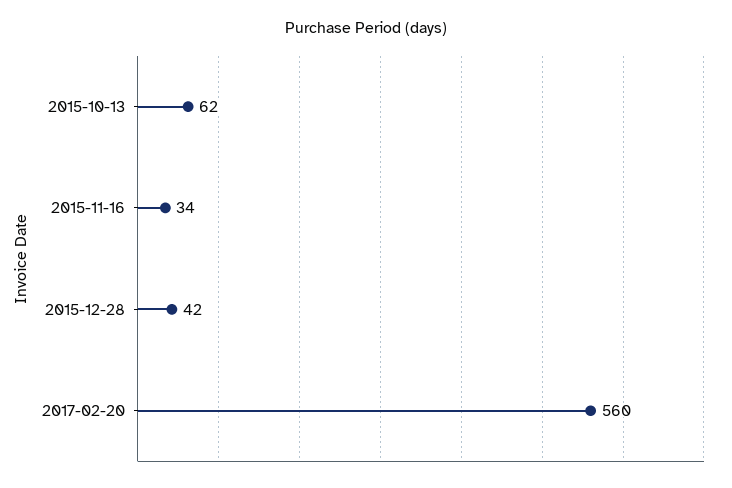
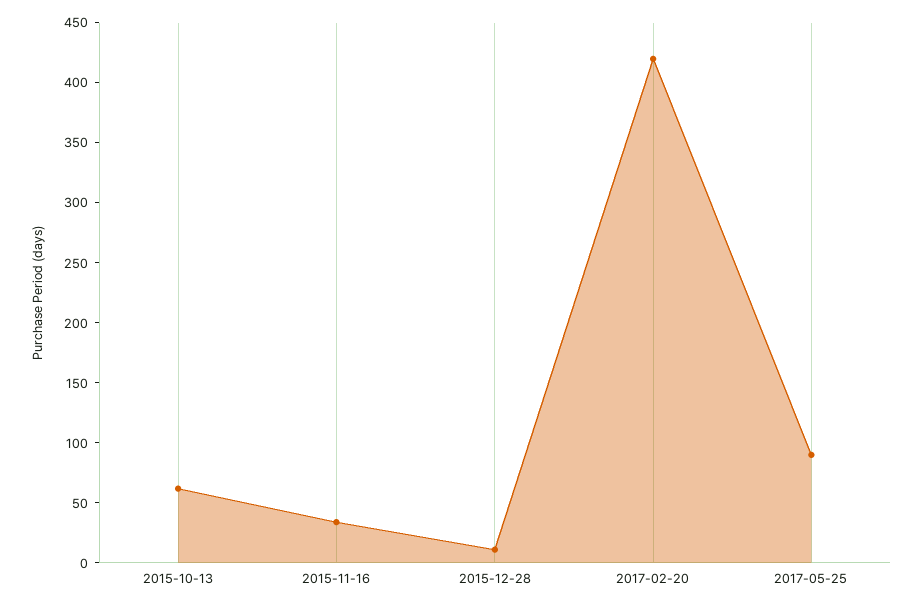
2015-12-28: 42 -> 10
2017-02-20: 560 -> 420
2017-05-25: none -> 90

